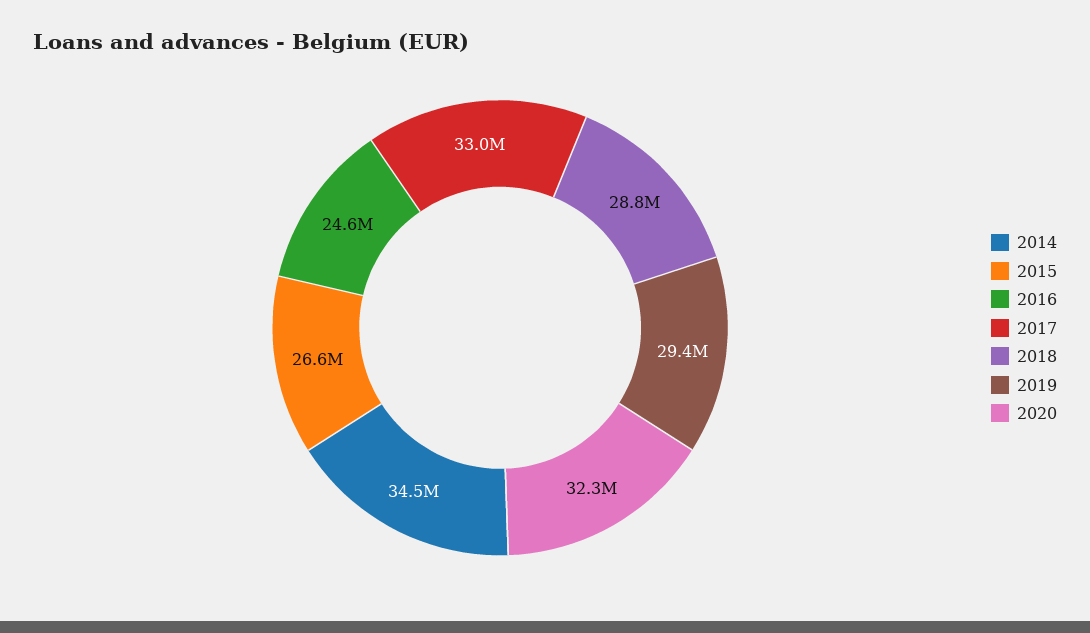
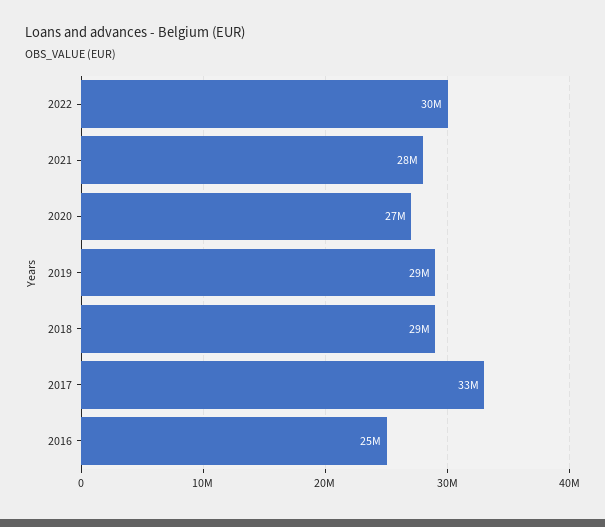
2014: 34500000 -> none
2015: 26600000 -> none
2020: 32300000 -> 27000000
2022: none -> 30000000
2021: none -> 28000000

